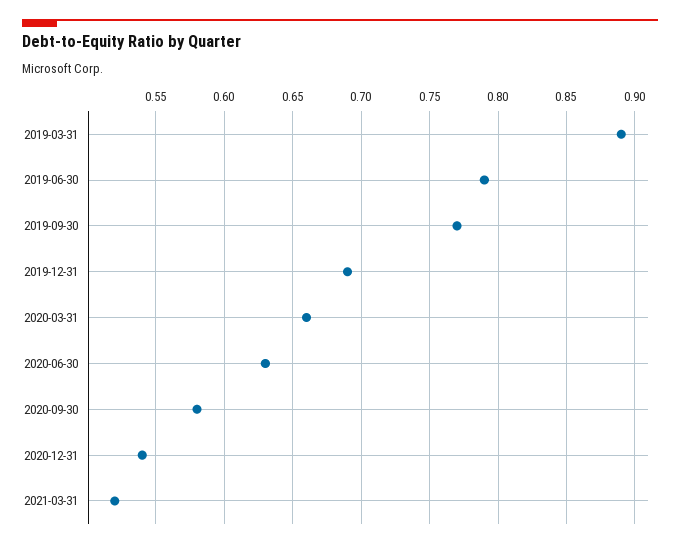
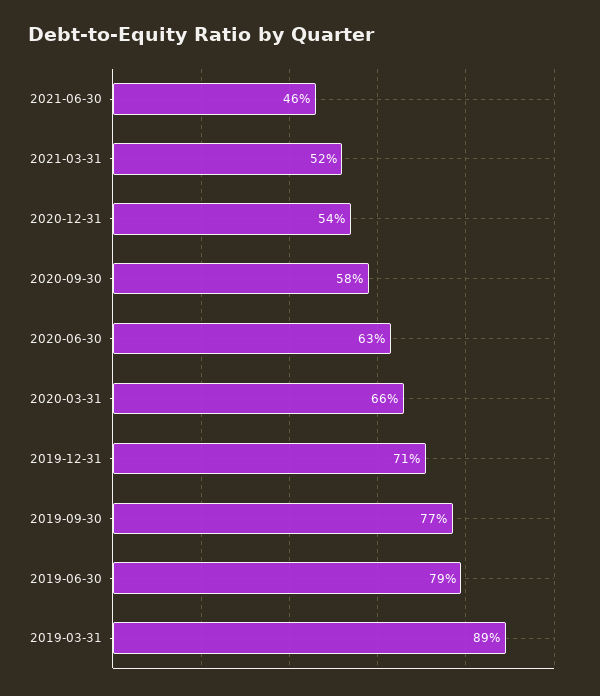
2019-12-31: 0.69 -> 0.71
2021-06-30: none -> 0.46

